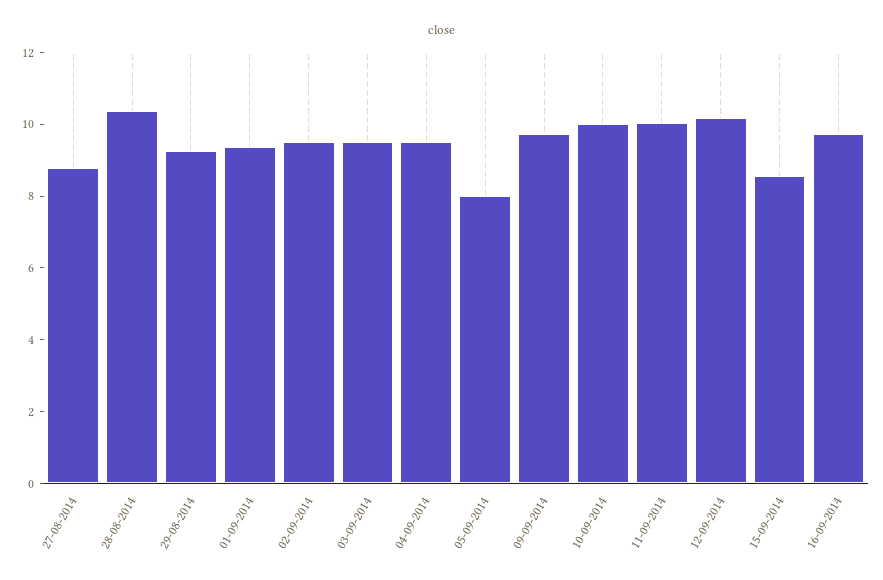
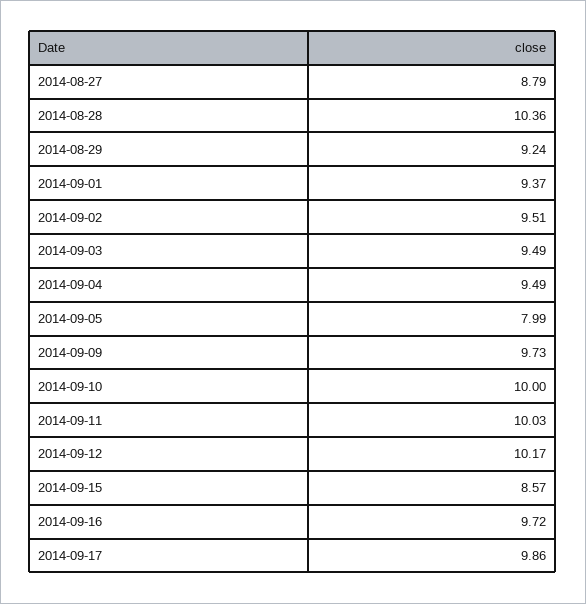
2014-09-17: none -> 9.86

